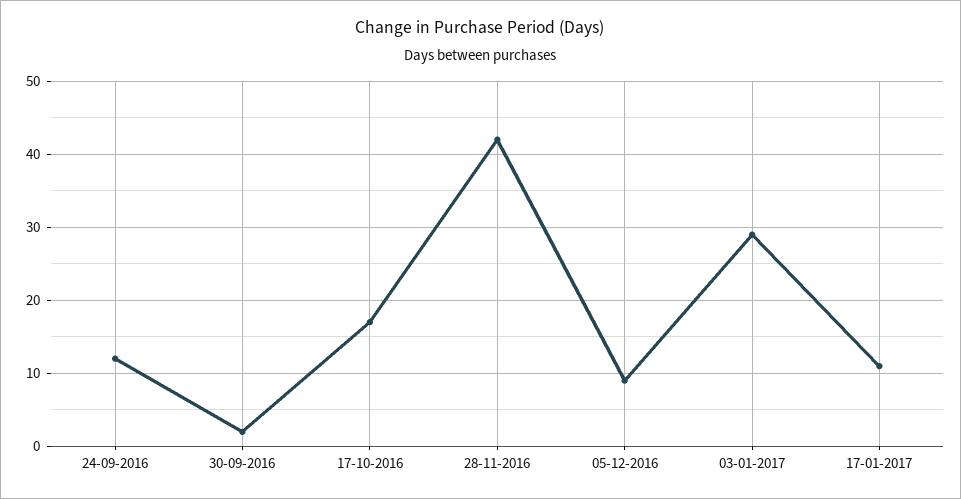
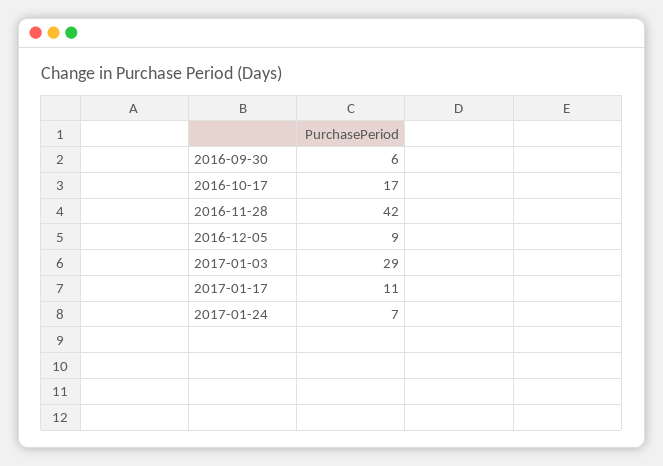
24-09-2016: 12 -> none
30-09-2016: 2 -> 6
2017-01-24: none -> 7

